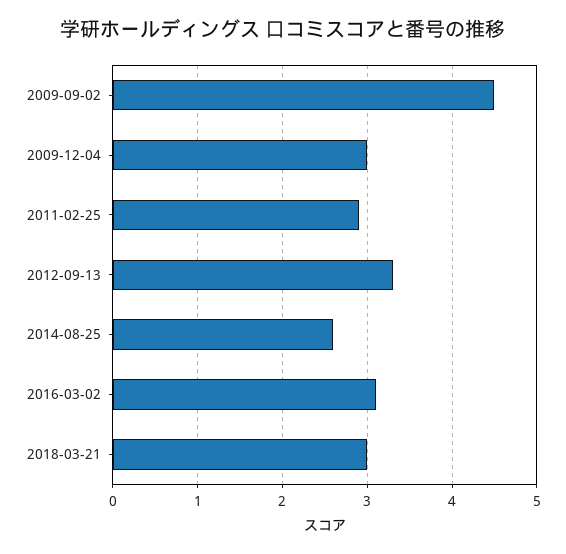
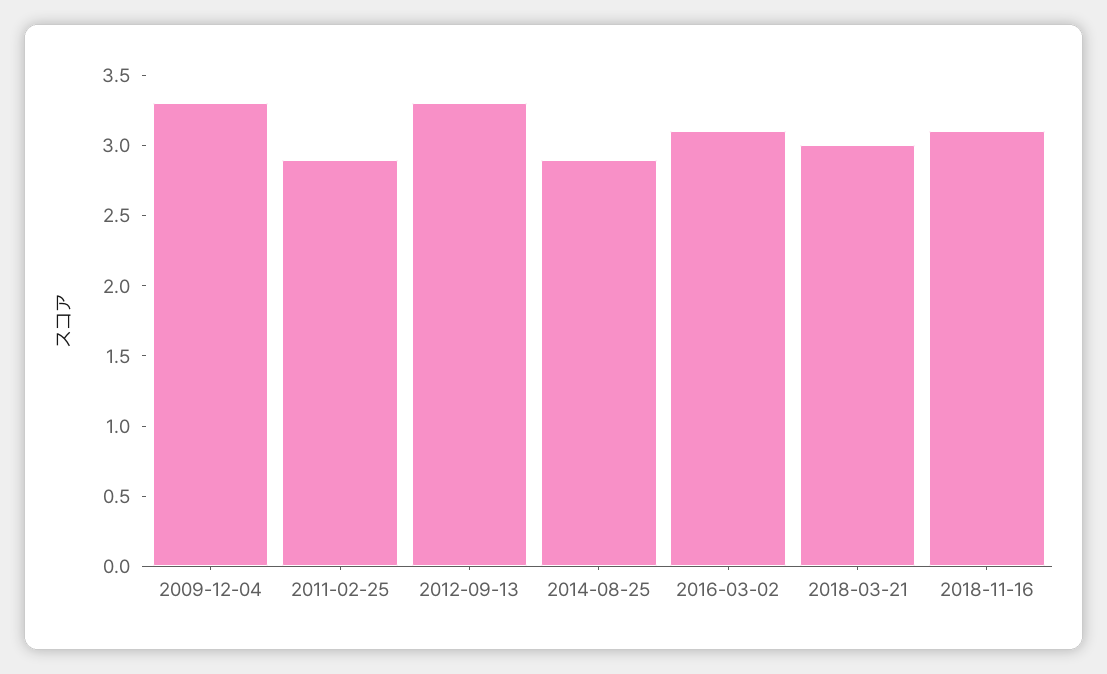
2009-09-02: 4.5 -> none
2009-12-04: 3 -> 3.3
2014-08-25: 2.6 -> 2.9
2018-11-16: none -> 3.1

